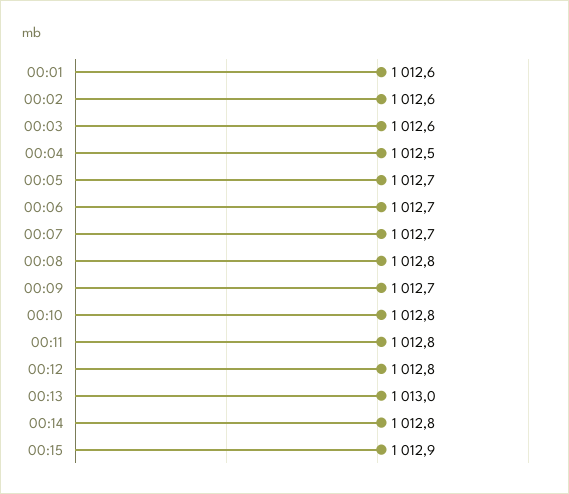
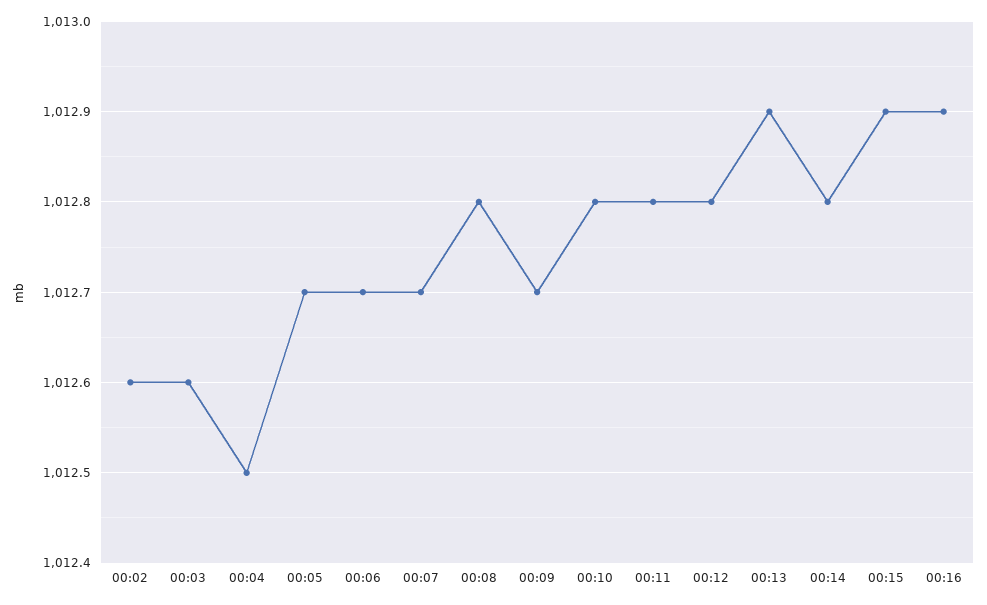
00:01: 1012.6 -> none
00:13: 1013 -> 1012.9
00:16: none -> 1012.9

